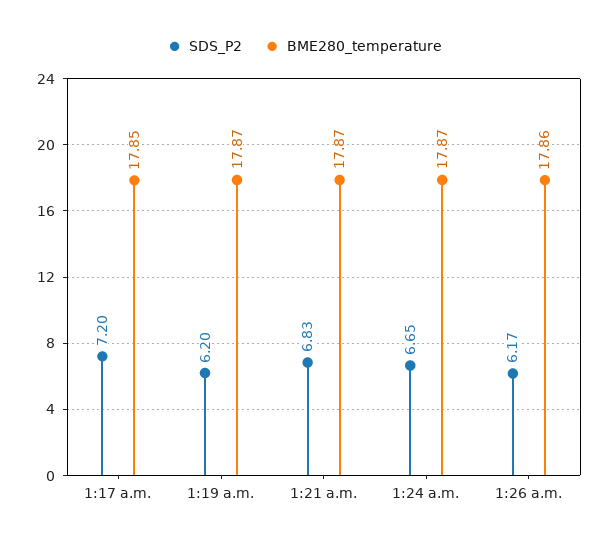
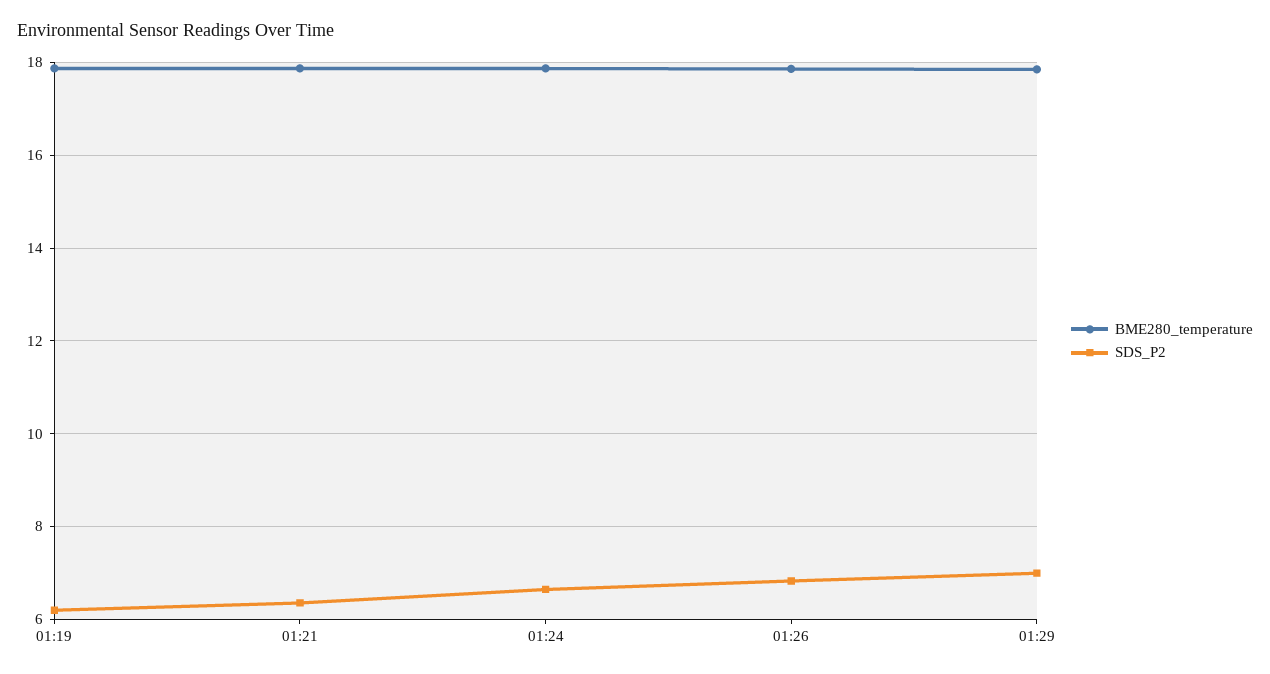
SDS_P2, 1:17 a.m.: 7.2 -> none
BME280_temperature, 1:17 a.m.: 17.85 -> none
SDS_P2, 1:21 a.m.: 6.83 -> 6.4
SDS_P2, 1:26 a.m.: 6.17 -> 6.8
BME280_temperature, 01:29: none -> 17.8
SDS_P2, 01:29: none -> 7

